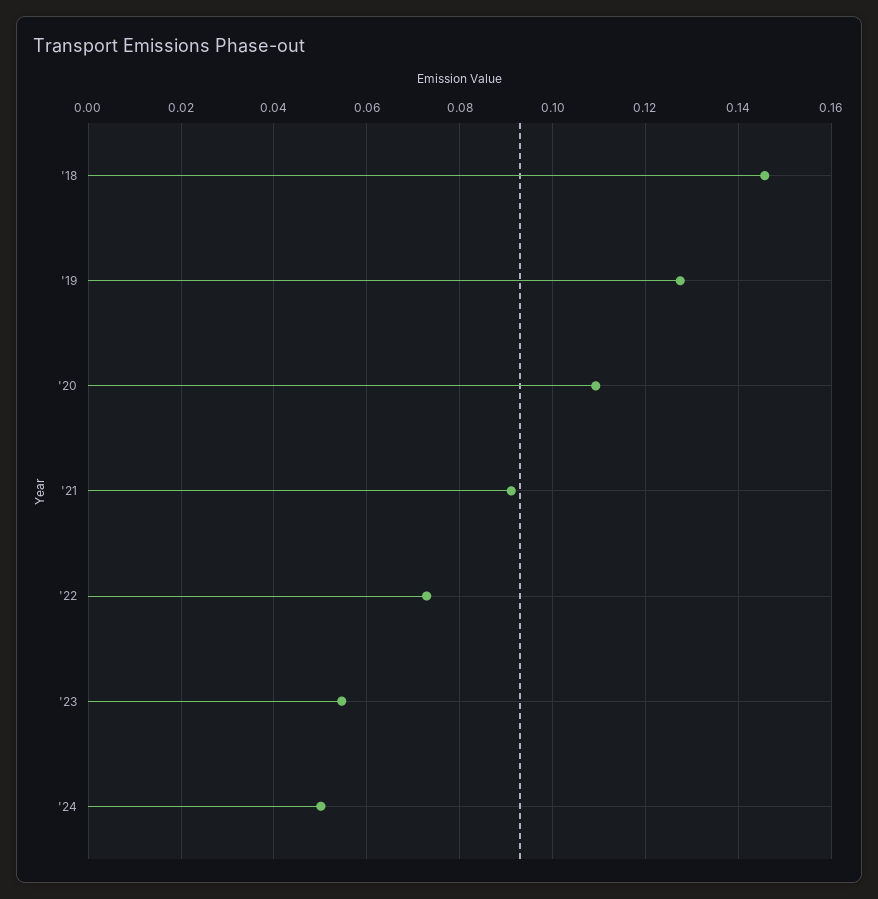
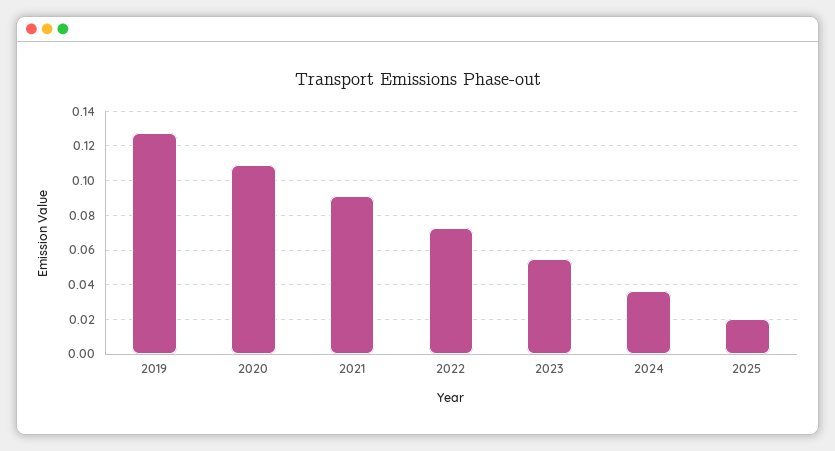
'18: 0.146 -> none
'24: 0.05 -> 0.035
2025: none -> 0.02

